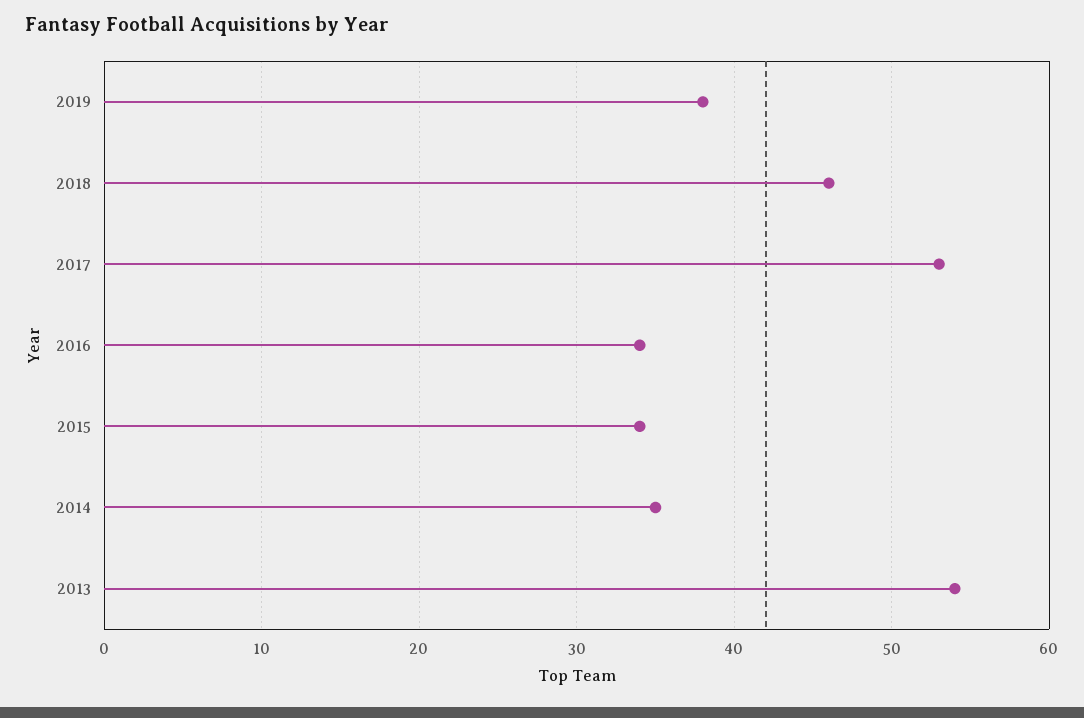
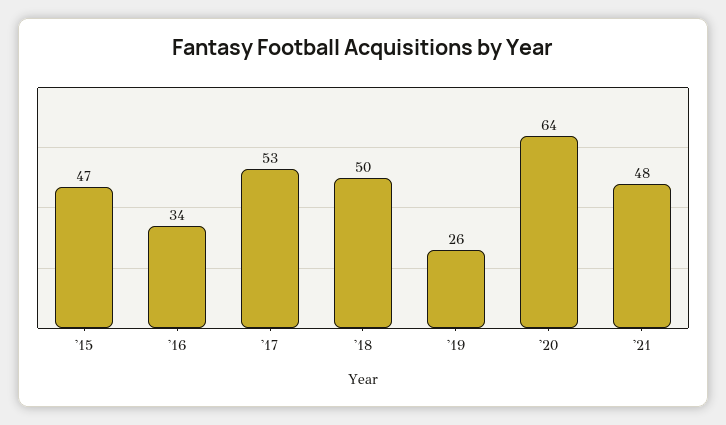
2019: 38 -> 26
2018: 46 -> 50
2015: 34 -> 47
2014: 35 -> none
2013: 54 -> none
'20: none -> 64
'21: none -> 48

